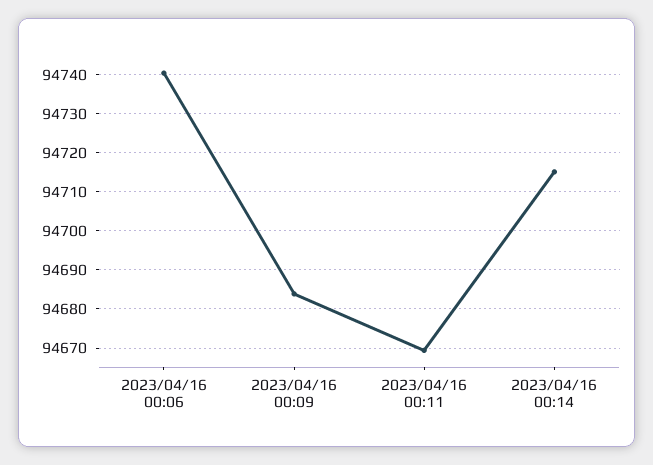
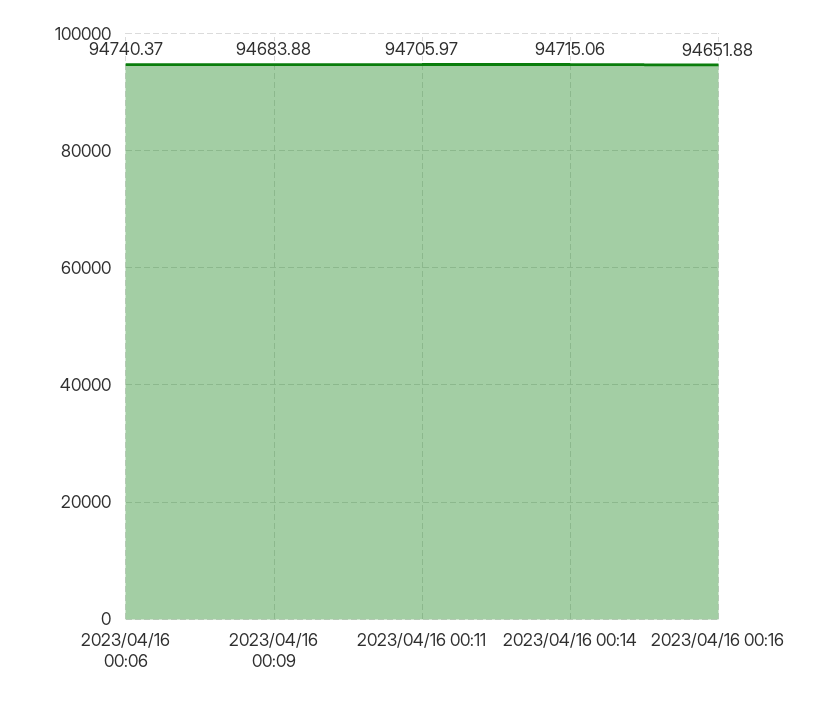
2023/04/16 00:11: 94670 -> 94705.97
2023/04/16 00:16: none -> 94651.88

